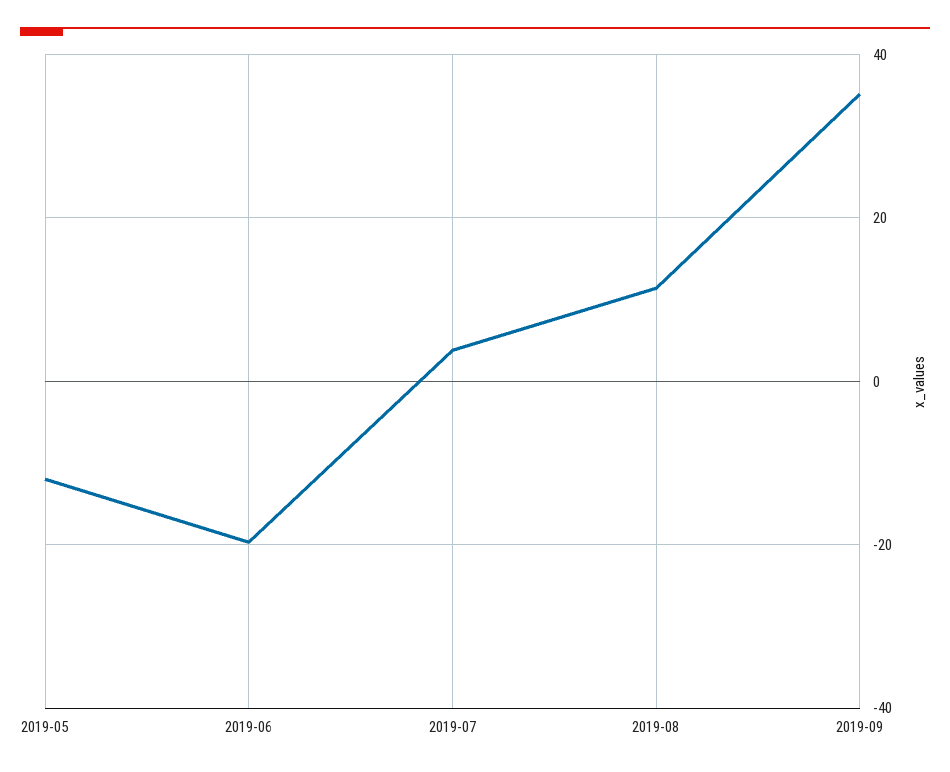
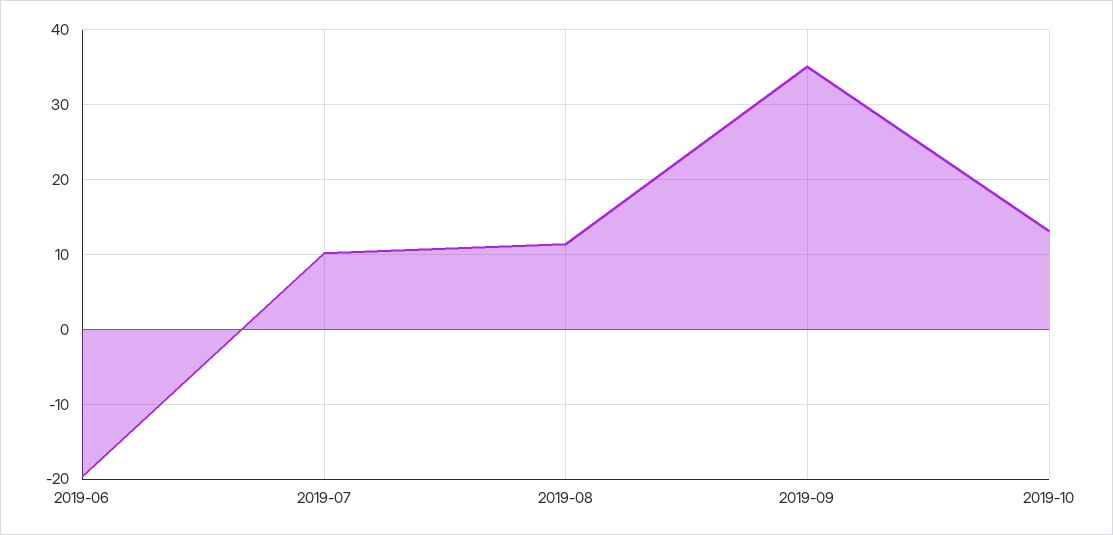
2019-05: -12 -> none
2019-07: 4 -> 10
2019-10: none -> 13

